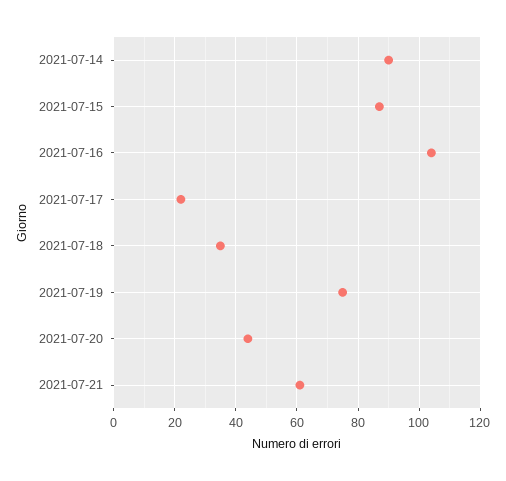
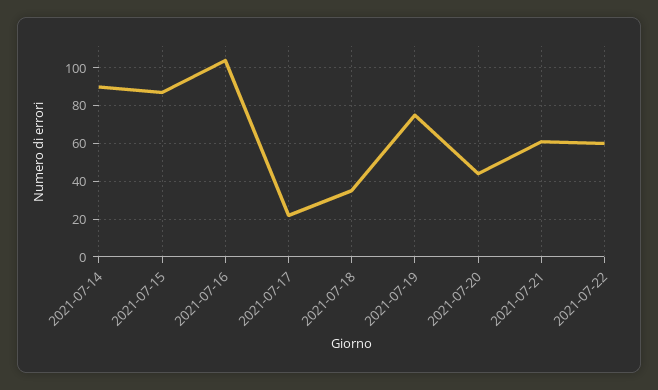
2021-07-22: none -> 60

